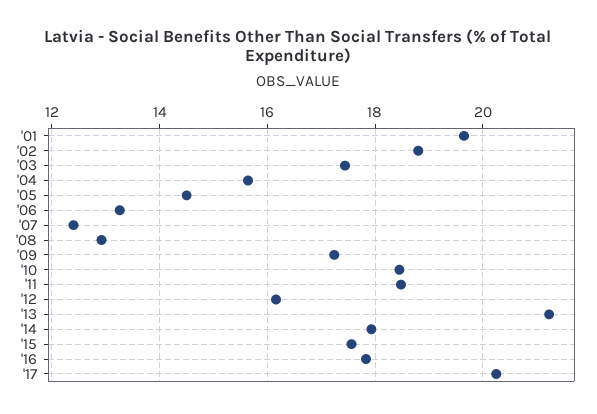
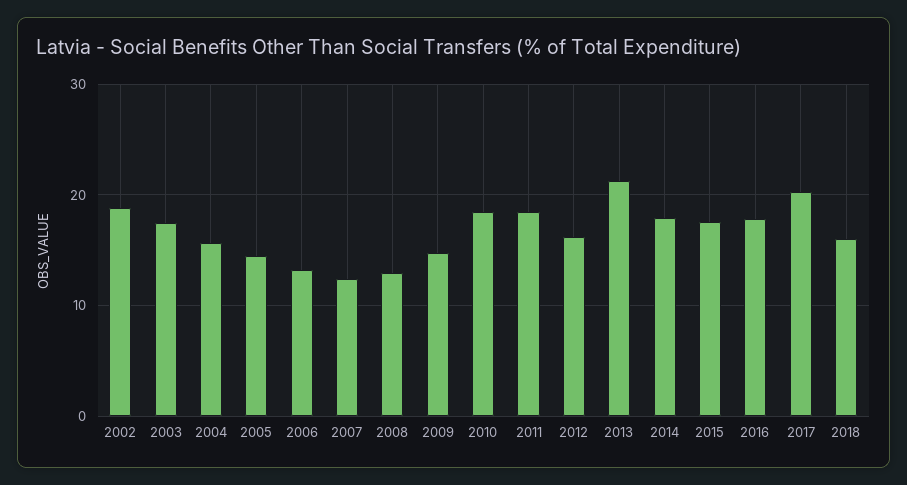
'01: 19.6 -> none
'09: 17.2 -> 15
2018: none -> 16

